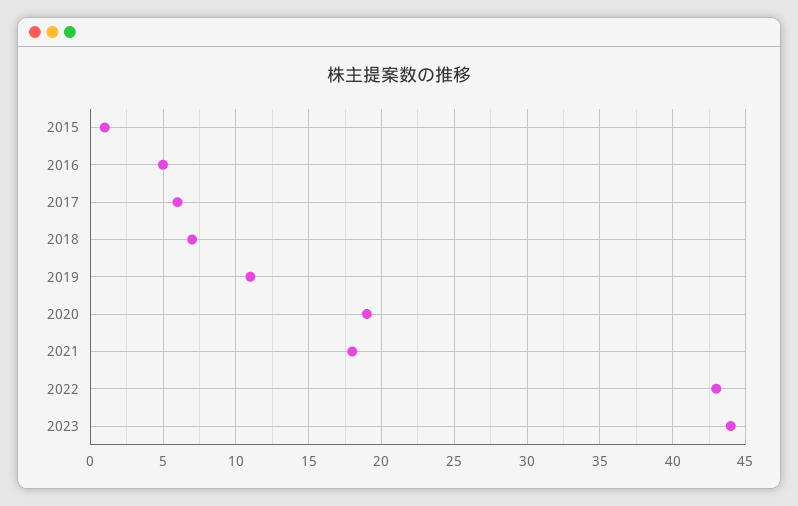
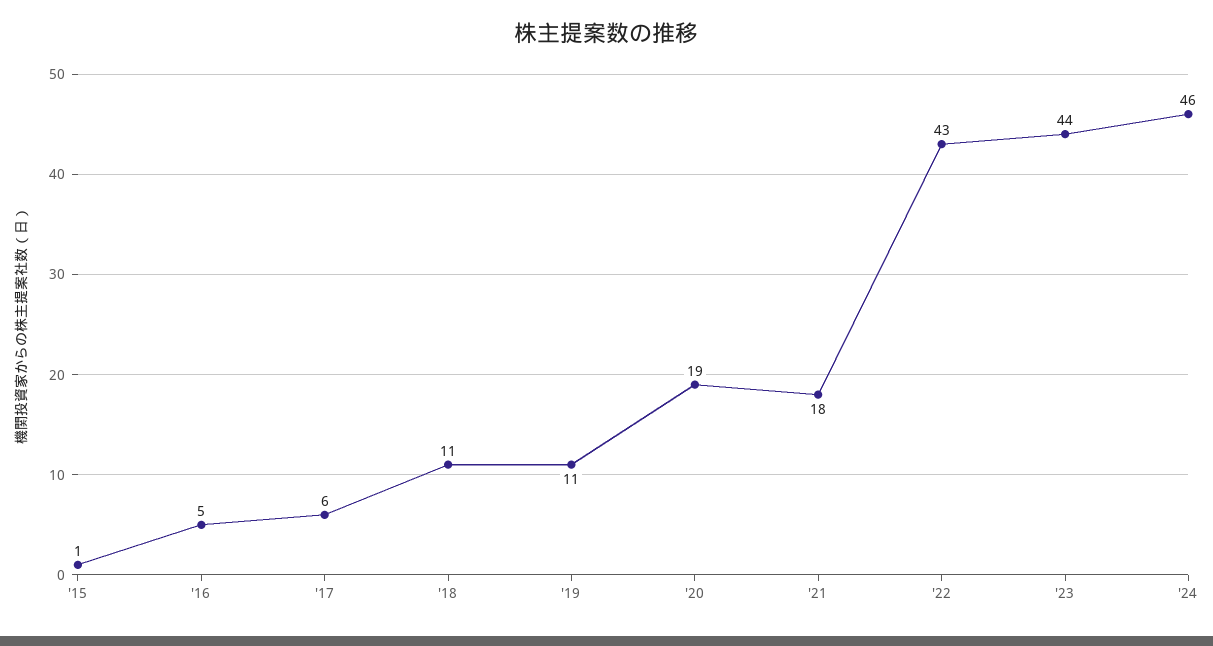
2018: 7 -> 11
'24: none -> 46

